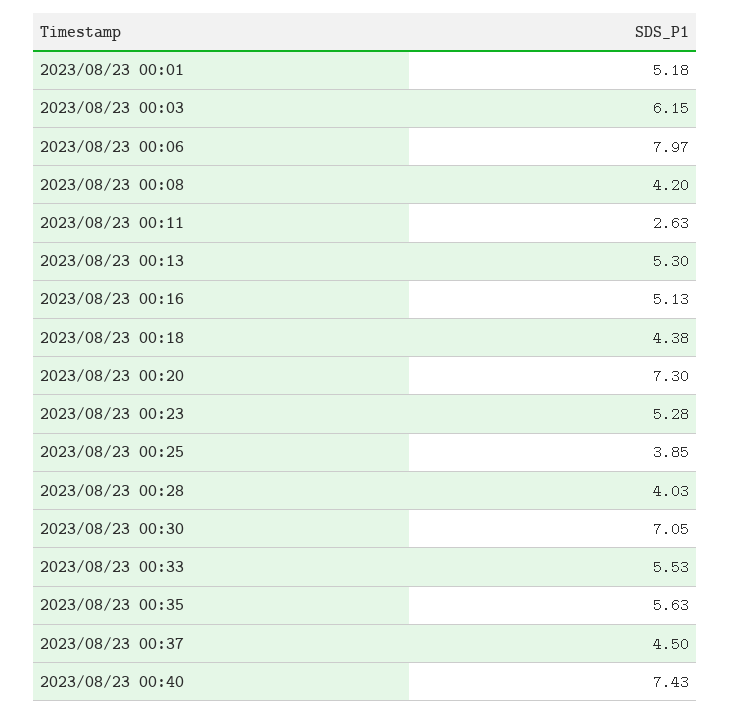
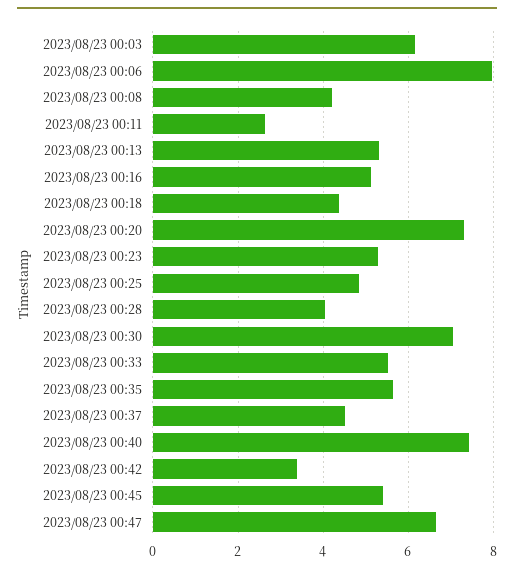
2023/08/23 00:01: 5.18 -> none
2023/08/23 00:25: 3.85 -> 4.8
2023/08/23 00:42: none -> 3.4
2023/08/23 00:45: none -> 5.4
2023/08/23 00:47: none -> 6.6

